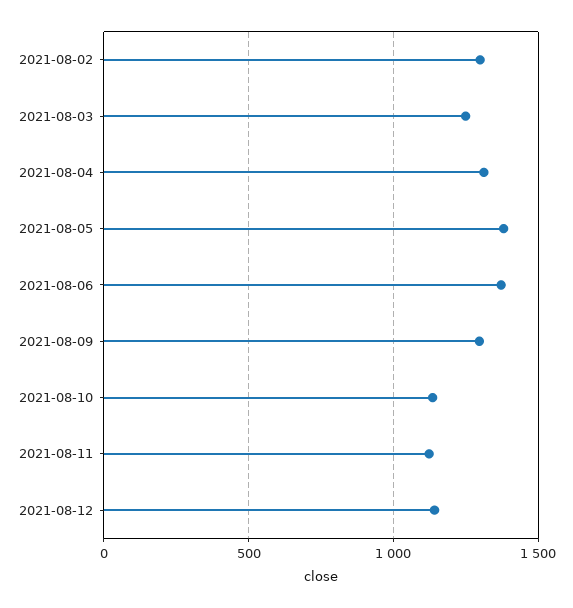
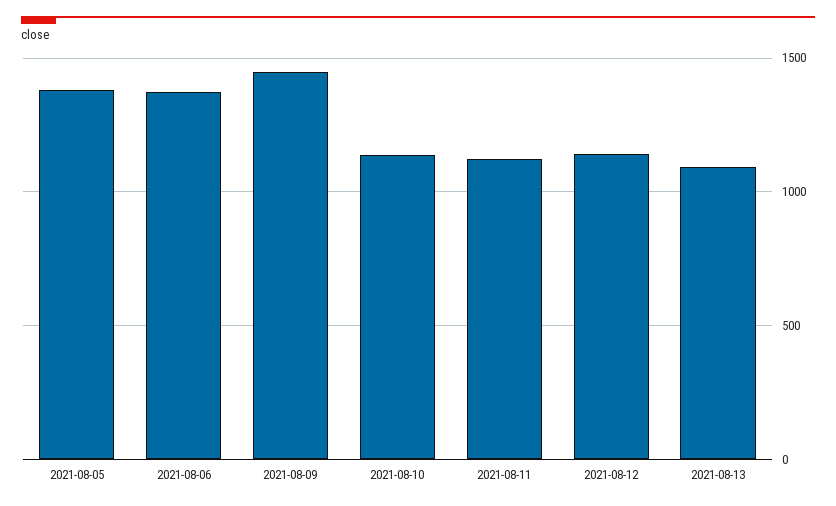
2021-08-02: 1300 -> none
2021-08-03: 1250 -> none
2021-08-04: 1300 -> none
2021-08-09: 1300 -> 1450
2021-08-13: none -> 1100

